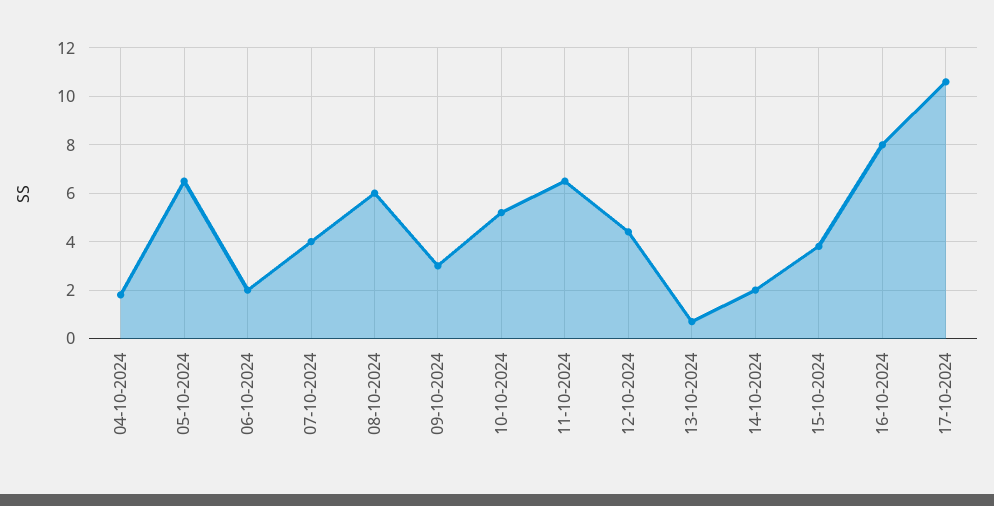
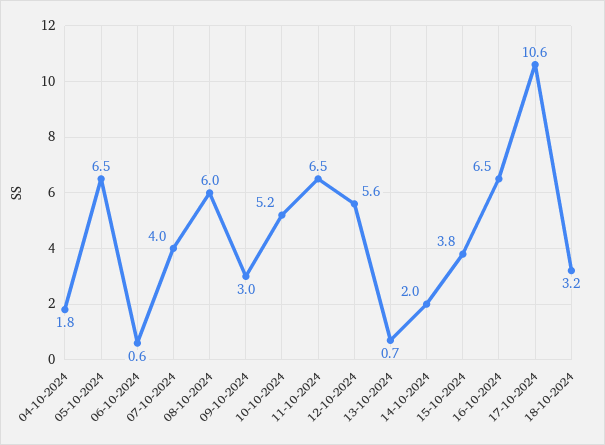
06-10-2024: 2 -> 0.6
12-10-2024: 4.5 -> 5.6
16-10-2024: 8 -> 6.5
18-10-2024: none -> 3.2

